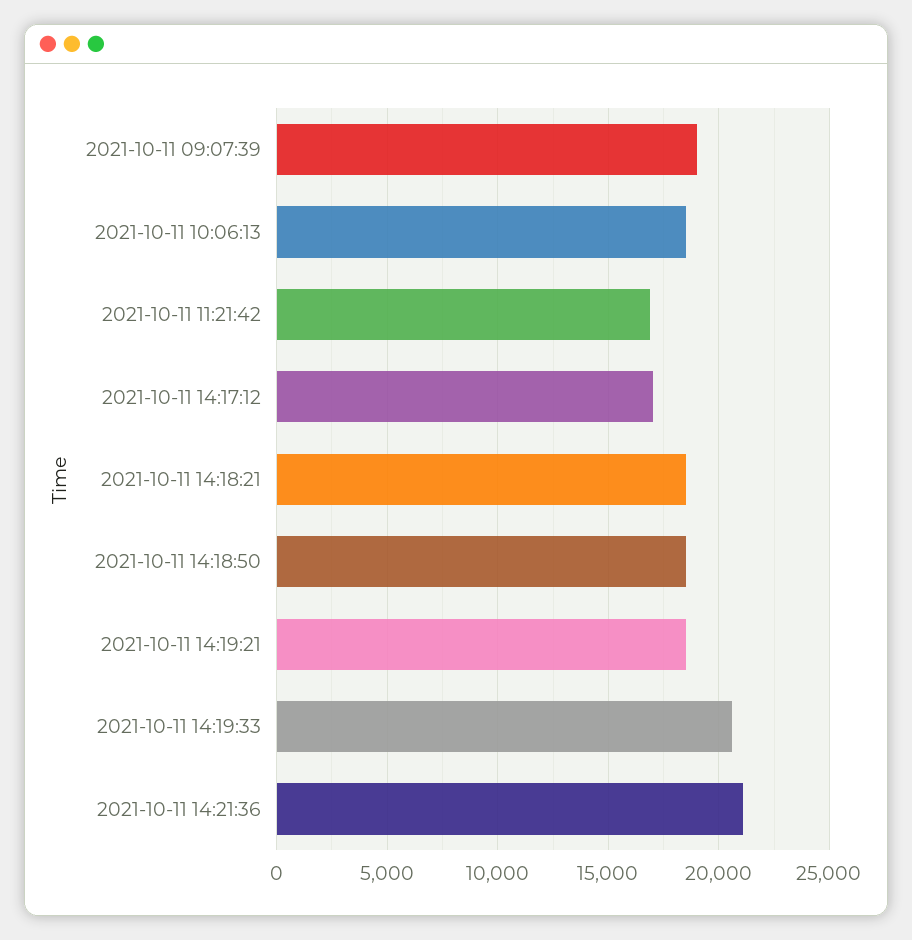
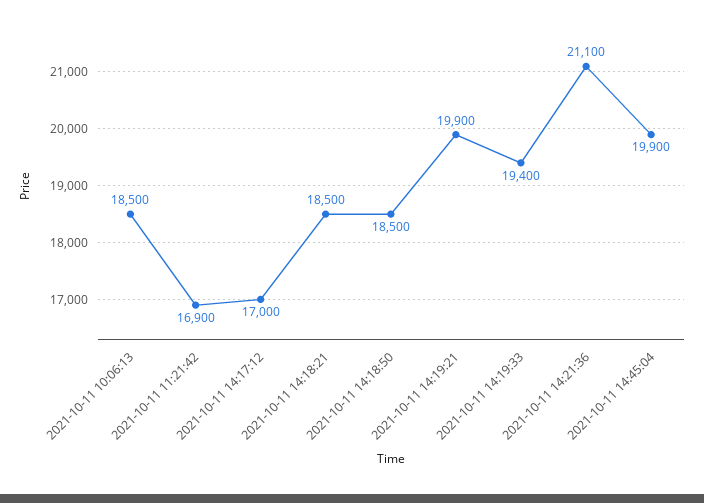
2021-10-11 09:07:39: 19000 -> none
2021-10-11 14:19:21: 18500 -> 19900
2021-10-11 14:19:33: 20500 -> 19400
2021-10-11 14:45:04: none -> 19900

